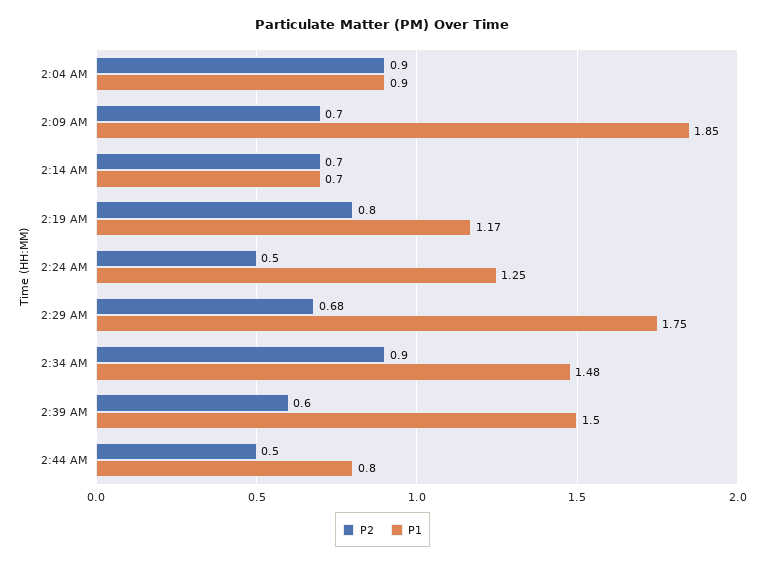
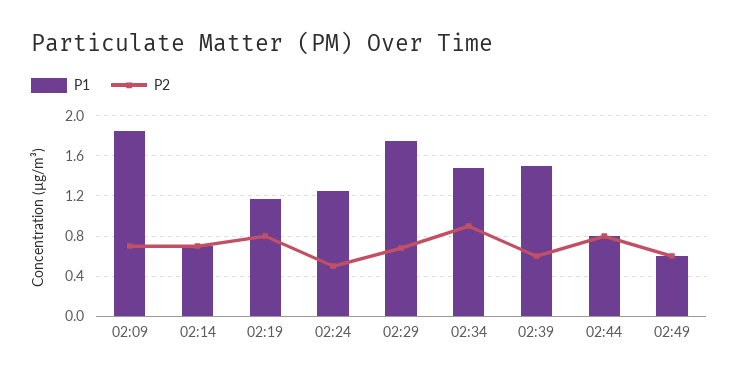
P2, 2:04 AM: 0.9 -> none
P1, 2:04 AM: 0.9 -> none
P2, 2:44 AM: 0.5 -> 0.8
P1, 02:49: none -> 0.6
P2, 02:49: none -> 0.6

